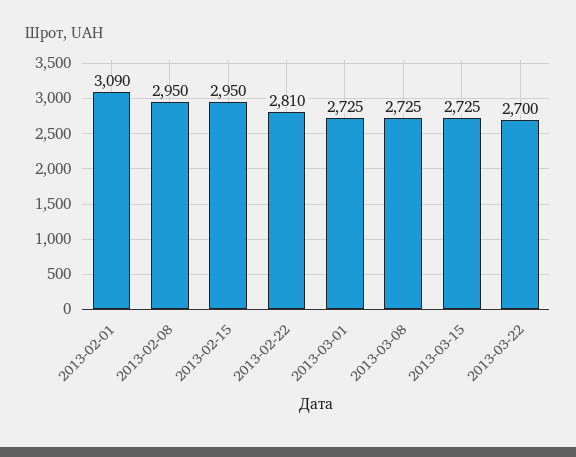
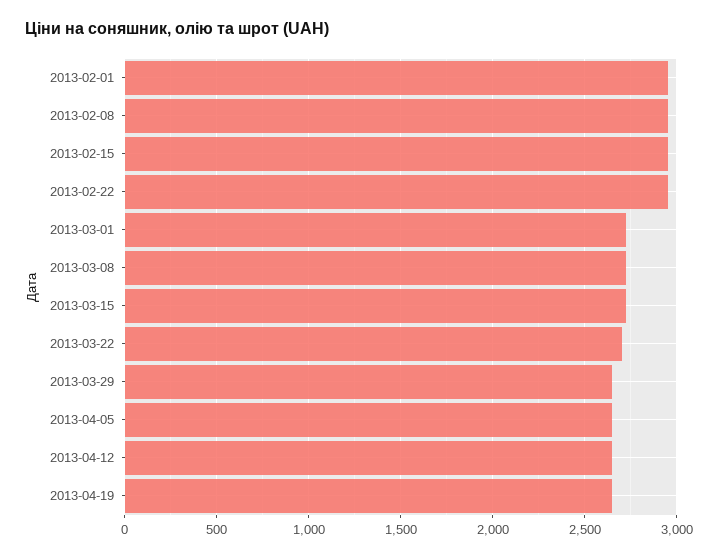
2013-02-01: 3090 -> 2950
2013-02-22: 2810 -> 2950
2013-03-29: none -> 2650
2013-04-05: none -> 2650
2013-04-12: none -> 2650
2013-04-19: none -> 2650

